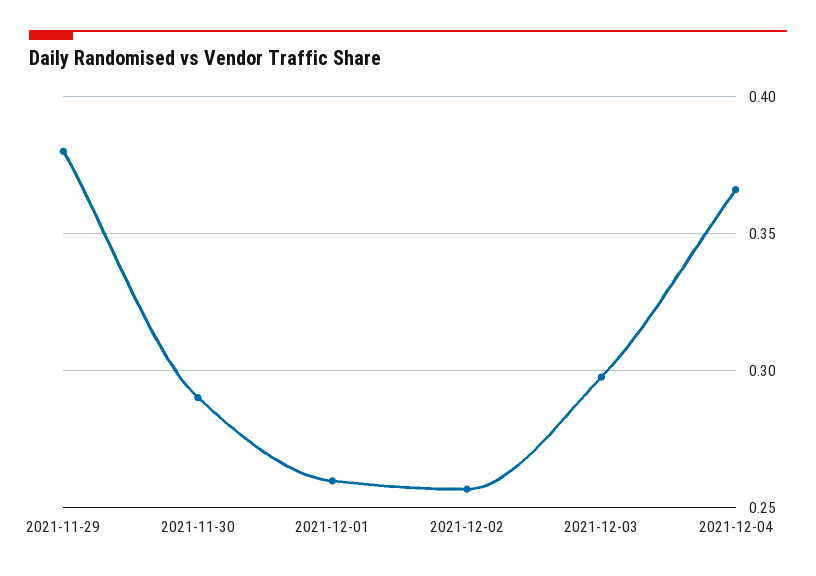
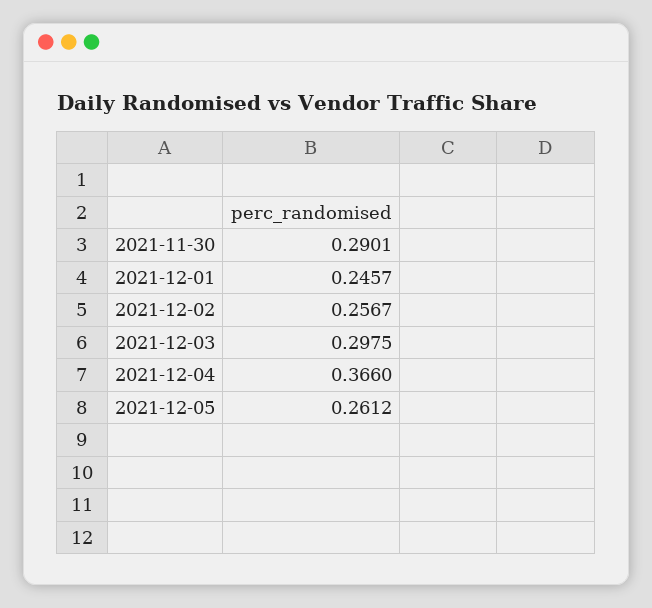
2021-11-29: 0.38 -> none
2021-12-01: 0.26 -> 0.2457
2021-12-05: none -> 0.2612

